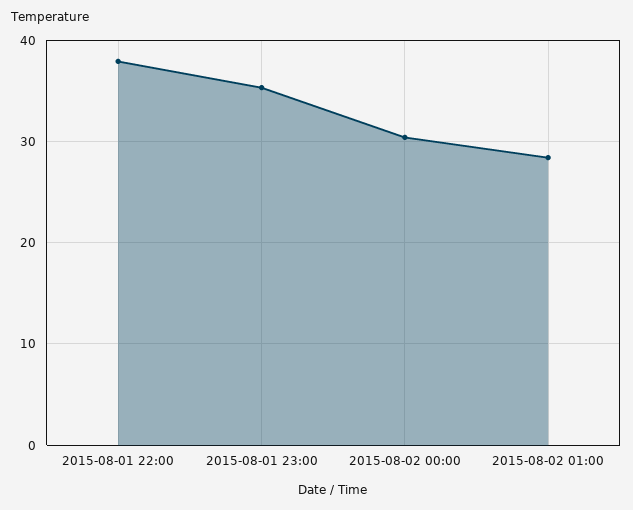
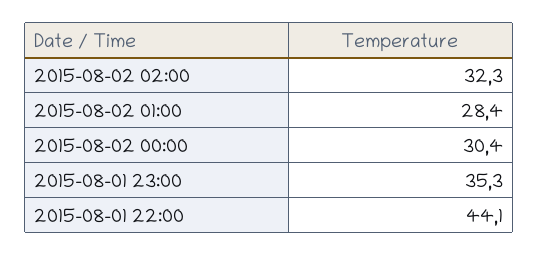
2015-08-01 22:00: 38 -> 44.1
2015-08-02 02:00: none -> 32.3

